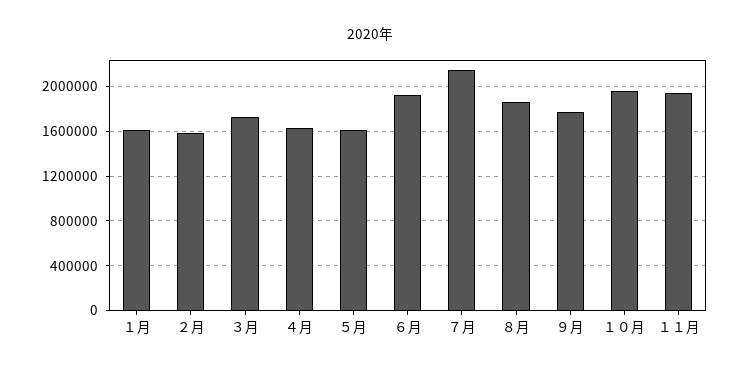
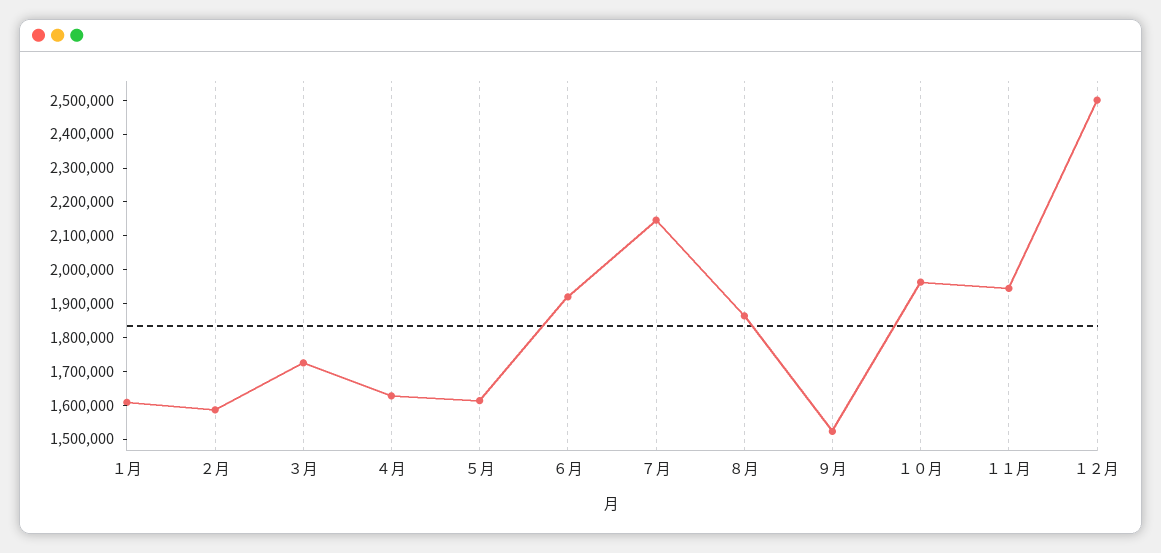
９月: 1800000 -> 1525000
１２月: none -> 2500000

